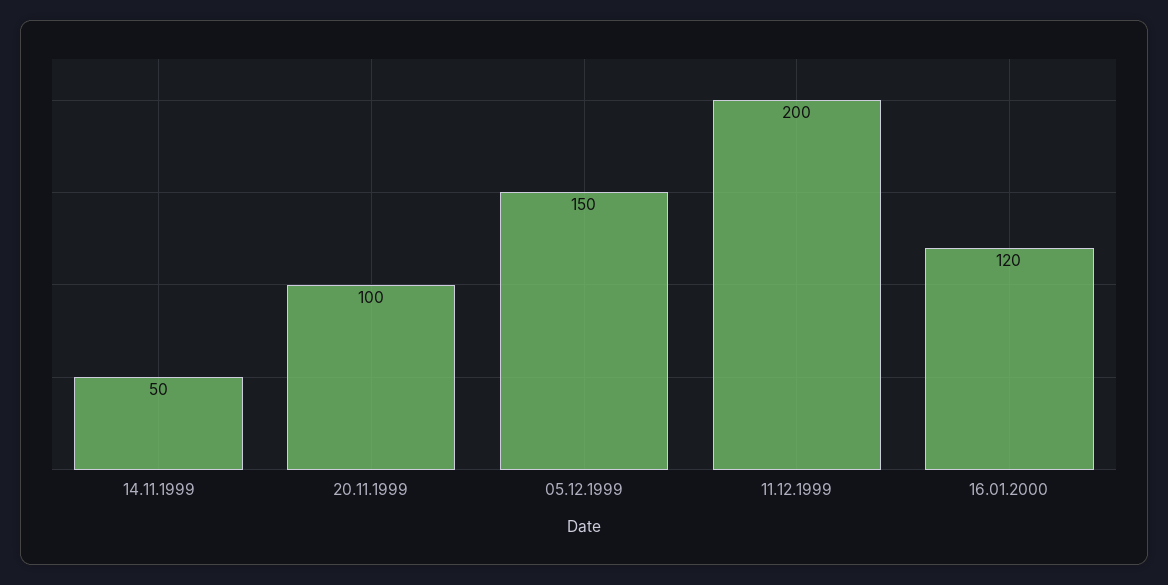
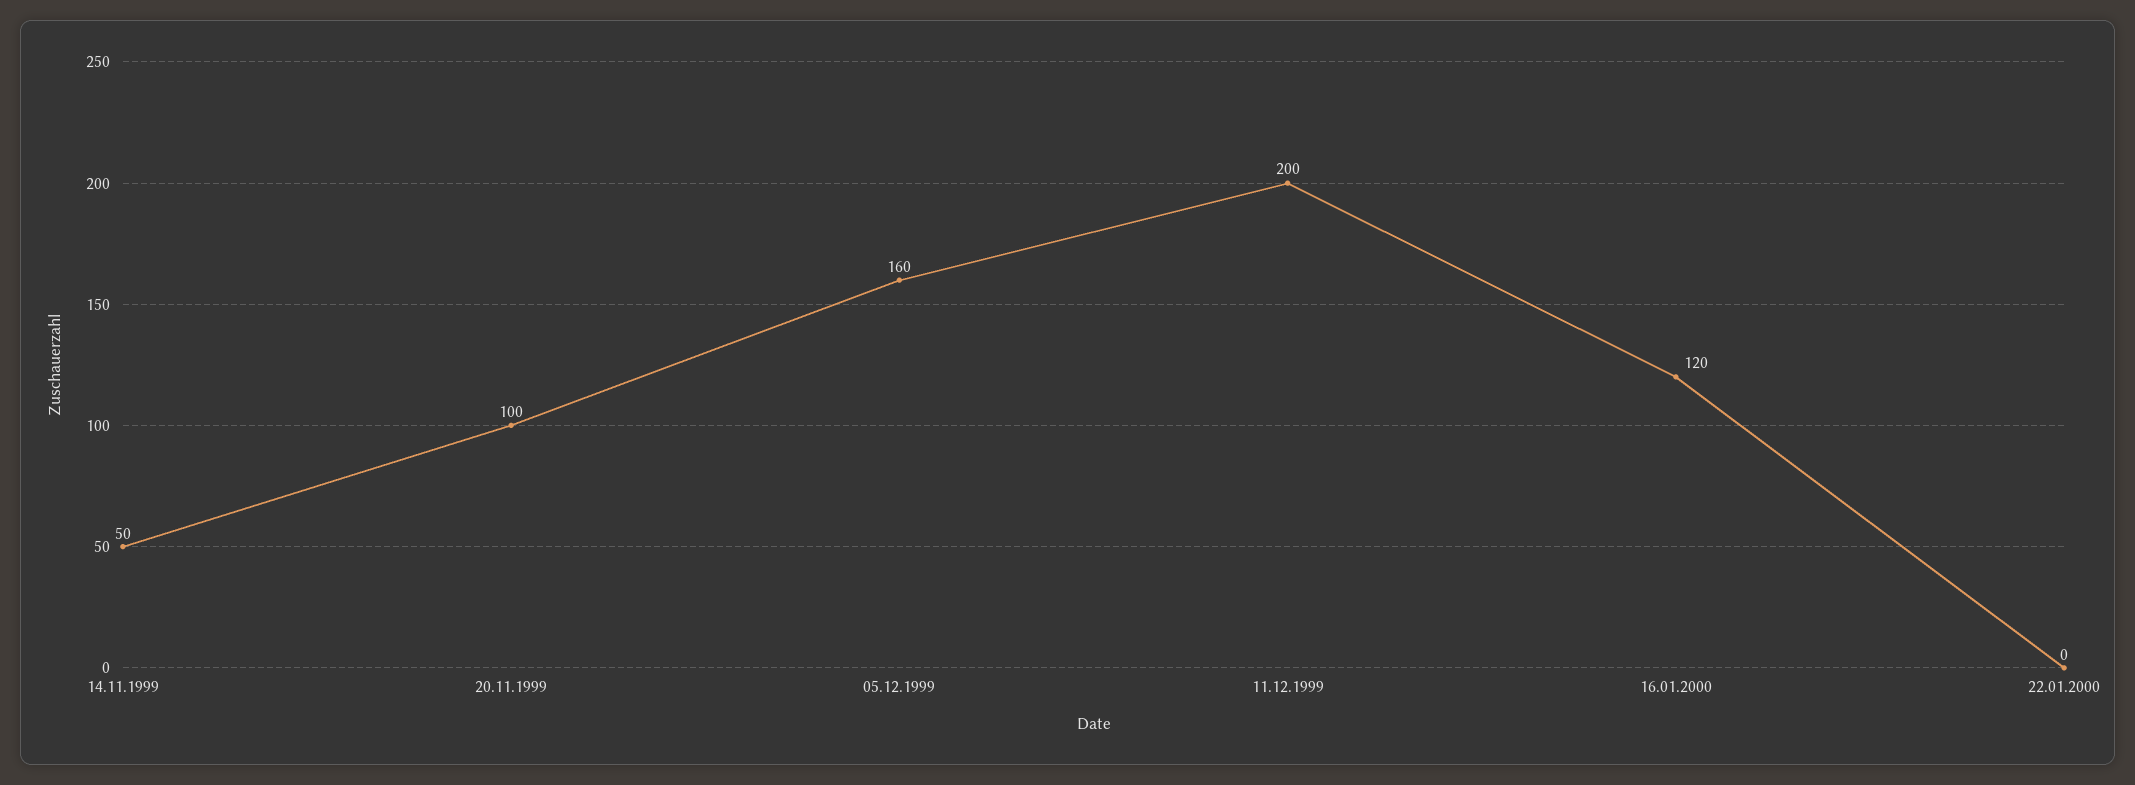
05.12.1999: 150 -> 160
22.01.2000: none -> 0

